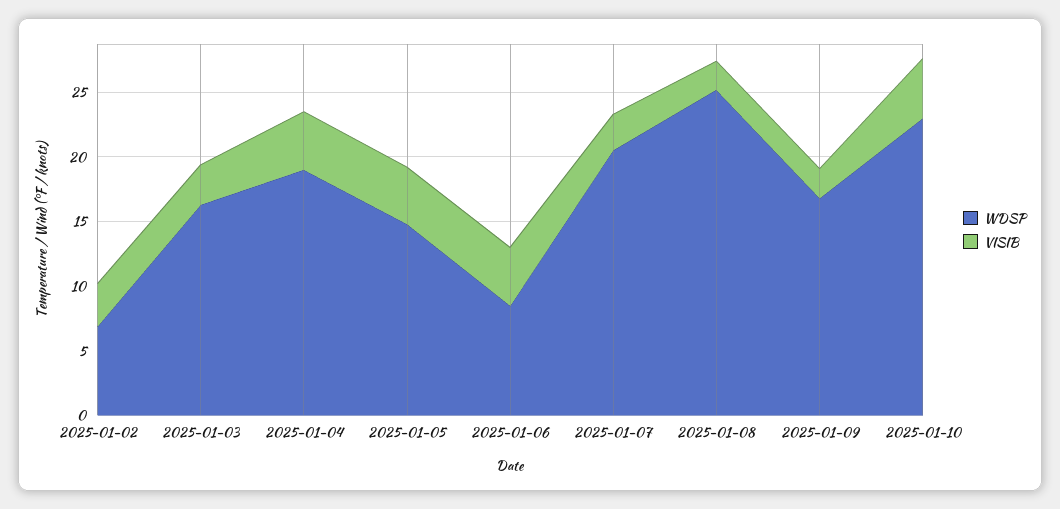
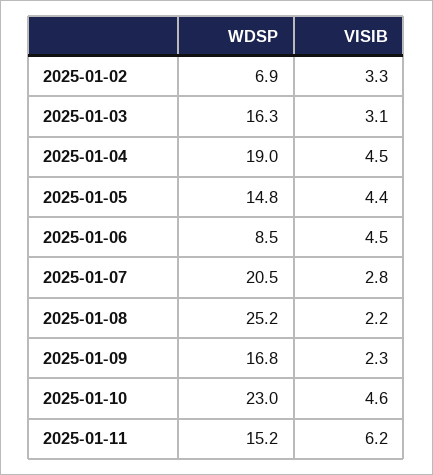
WDSP, 2025-01-11: none -> 15.2
VISIB, 2025-01-11: none -> 6.2

